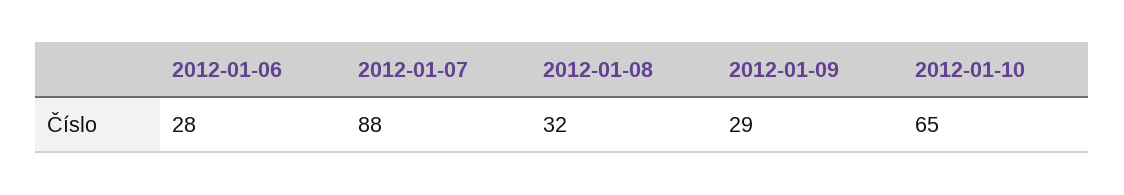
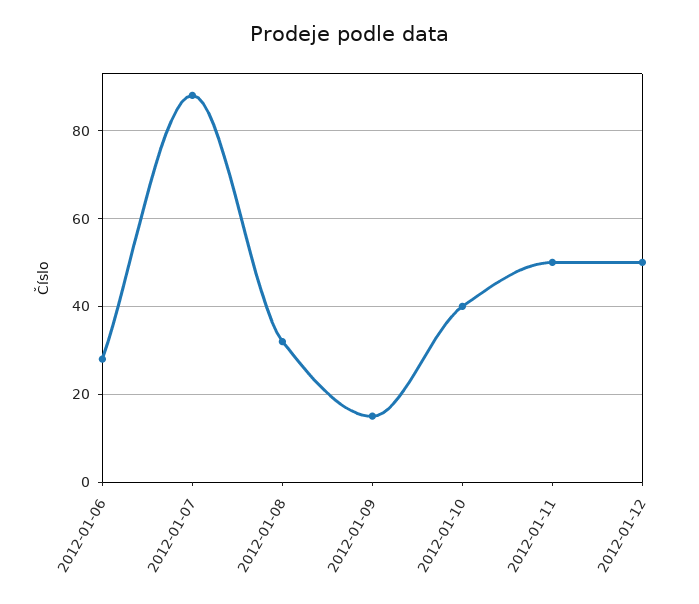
2012-01-09: 29 -> 15
2012-01-10: 65 -> 40
2012-01-11: none -> 50
2012-01-12: none -> 50

